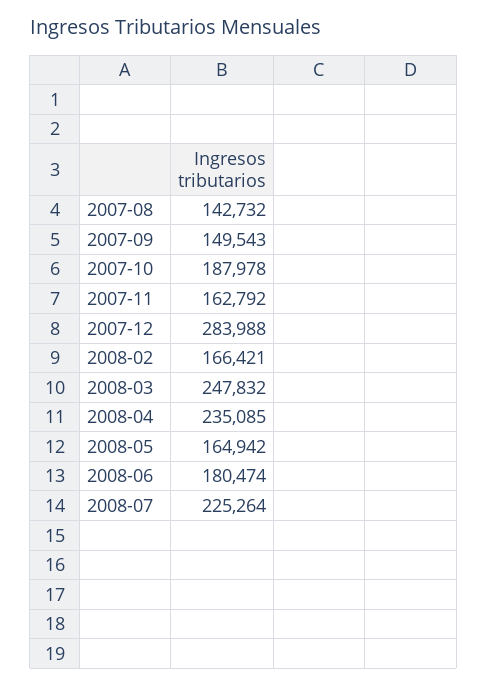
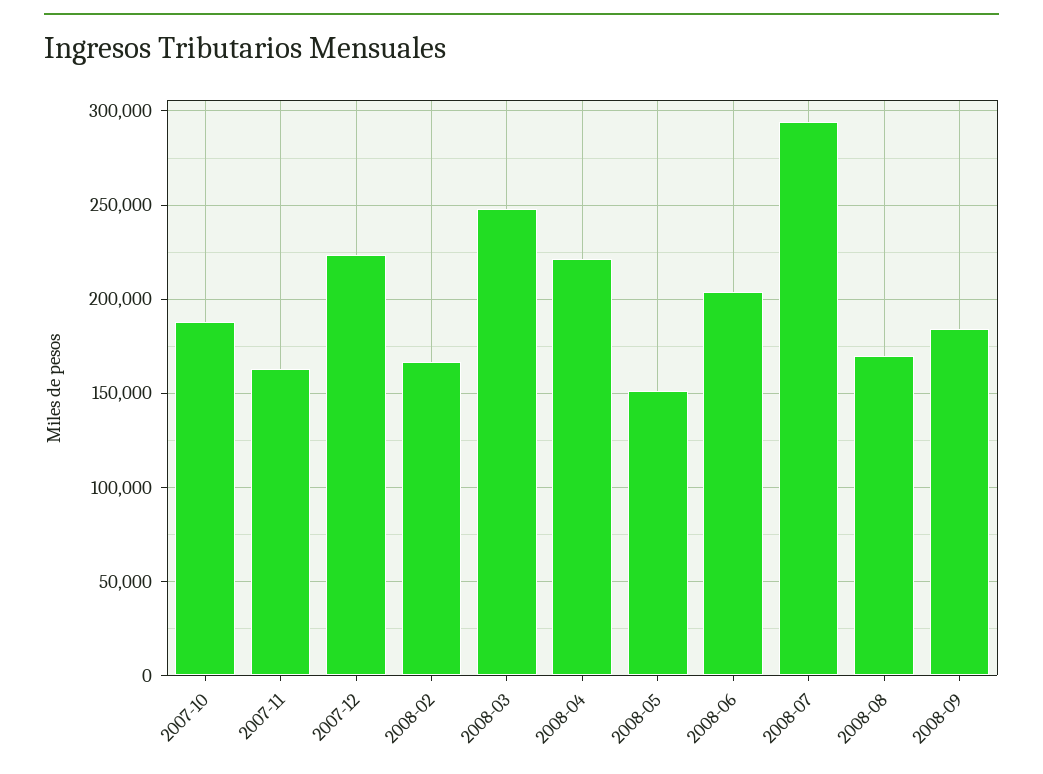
2007-08: 142732 -> none
2007-09: 149543 -> none
2007-12: 283988 -> 225000
2008-04: 235085 -> 220000
2008-05: 164942 -> 150000
2008-06: 180474 -> 205000
2008-07: 225264 -> 295000
2008-08: none -> 170000
2008-09: none -> 185000

